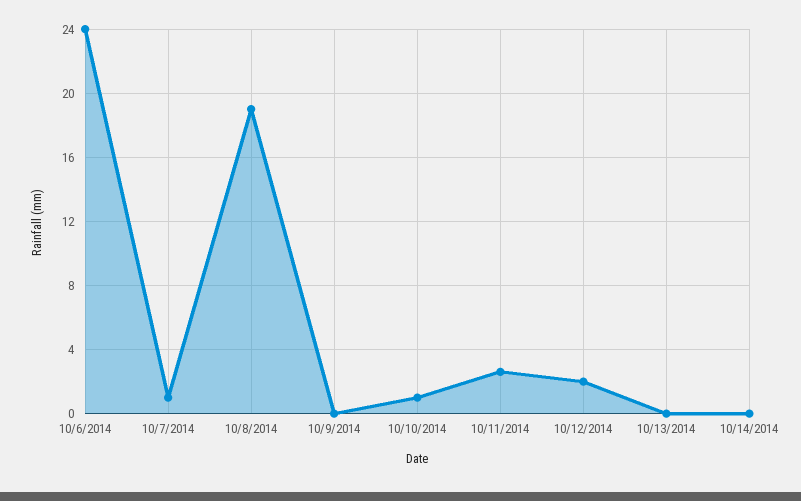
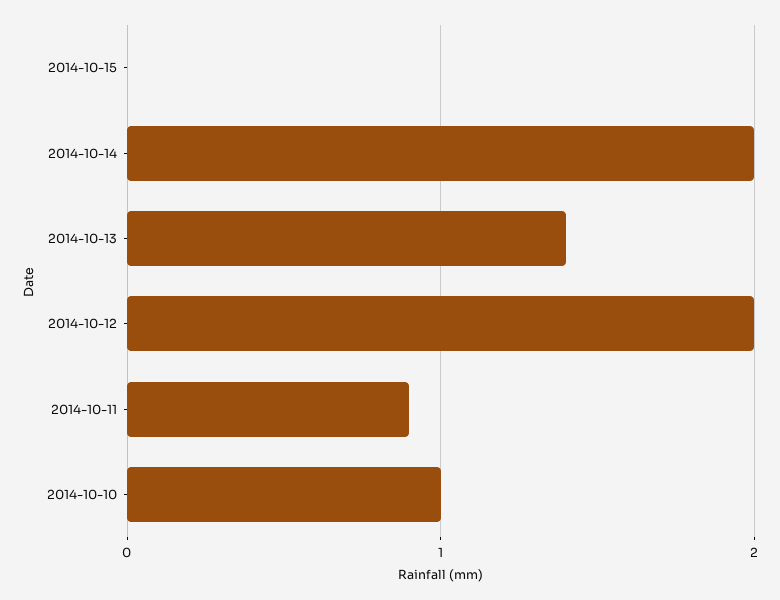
10/6/2014: 24 -> none
10/7/2014: 1 -> none
10/8/2014: 19 -> none
10/9/2014: 0 -> none
10/11/2014: 2.5 -> 0.9
10/13/2014: 0 -> 1.4
10/14/2014: 0 -> 2
2014-10-15: none -> 0

